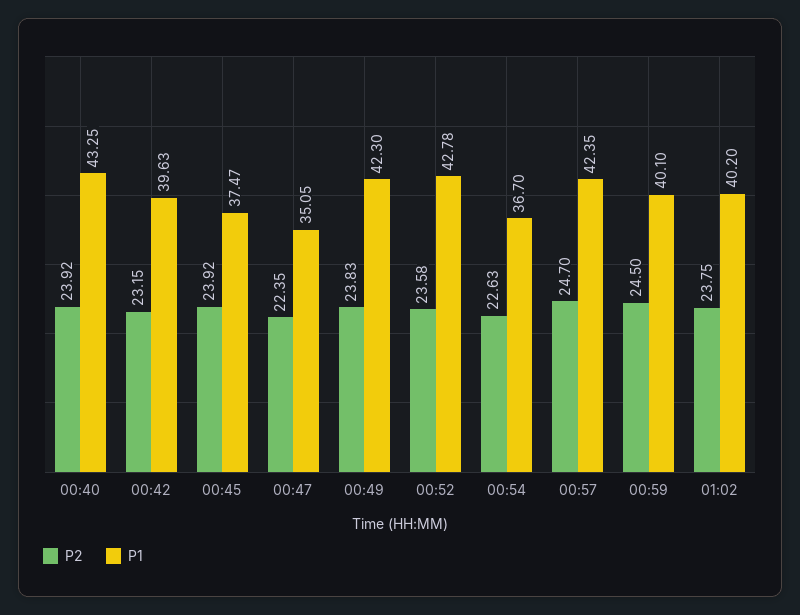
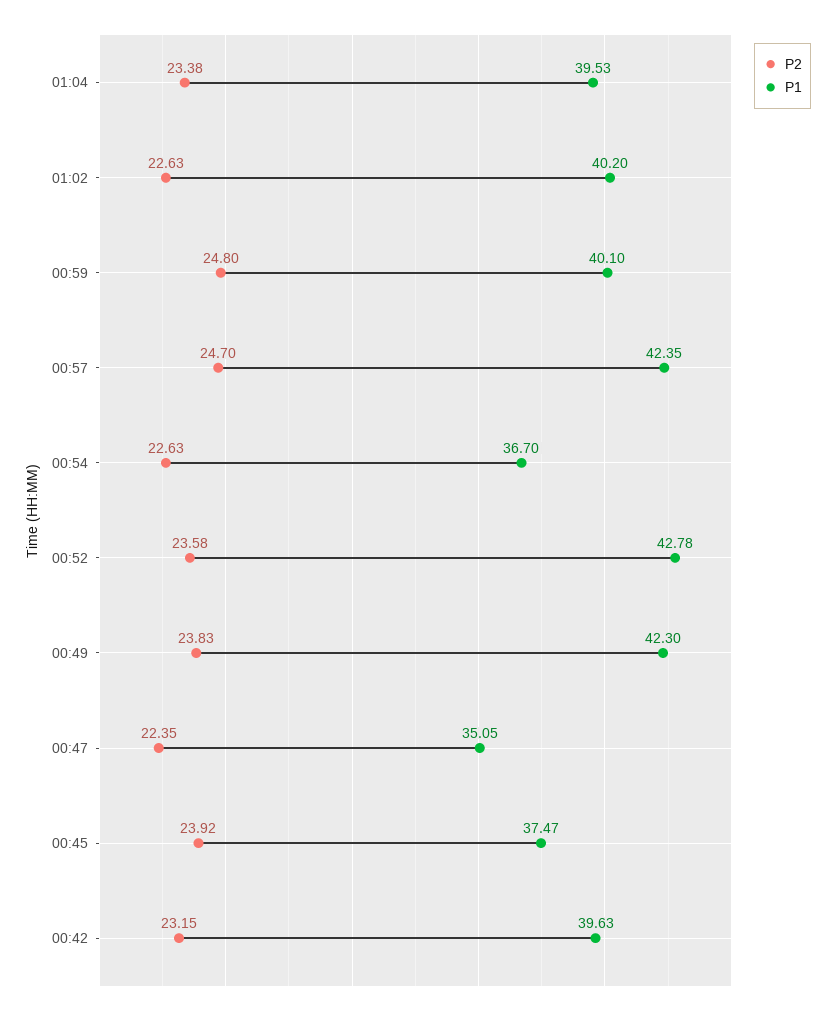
P2, 00:40: 23.92 -> none
P1, 00:40: 43.25 -> none
P2, 00:59: 24.5 -> 24.8
P2, 01:02: 23.75 -> 22.63
P2, 01:04: none -> 23.38
P1, 01:04: none -> 39.53

